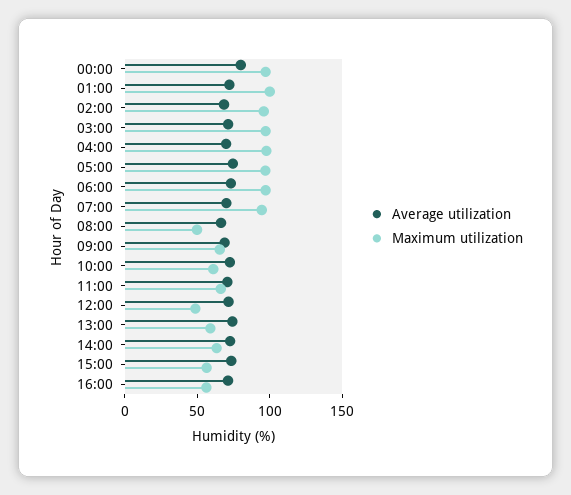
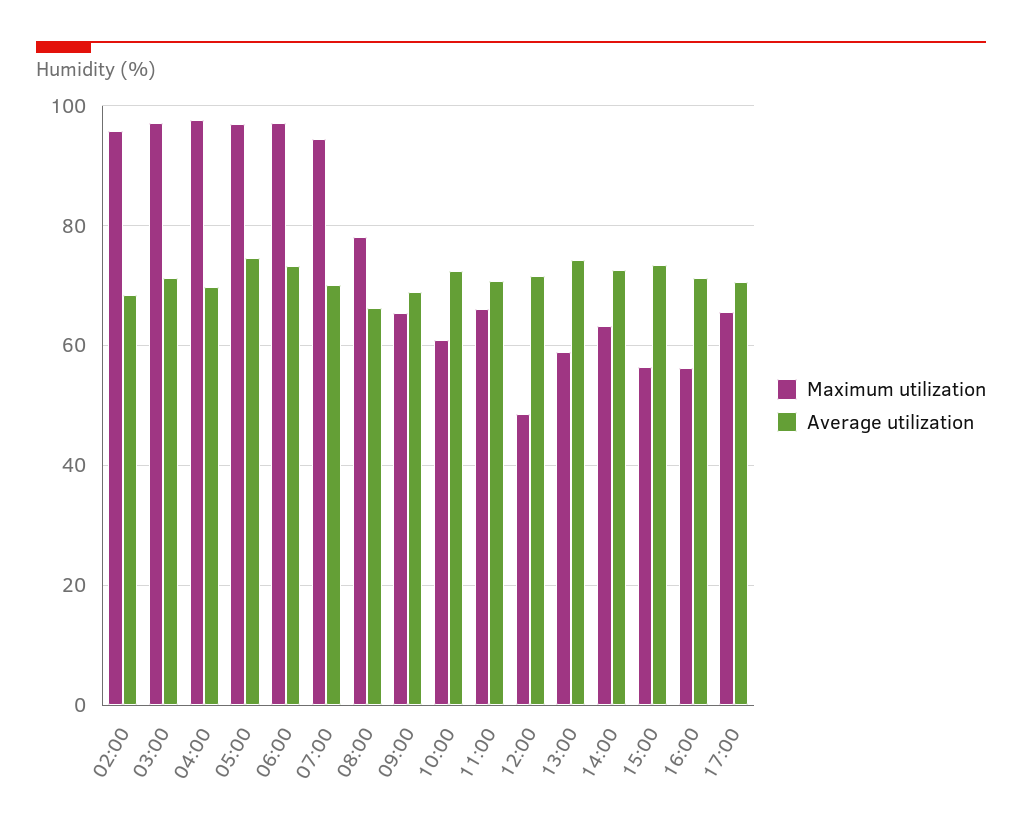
Average utilization, 00:00: 80 -> none
Maximum utilization, 00:00: 100 -> none
Average utilization, 01:00: 70 -> none
Maximum utilization, 01:00: 100 -> none
Maximum utilization, 08:00: 50 -> 78
Maximum utilization, 17:00: none -> 66
Average utilization, 17:00: none -> 70

